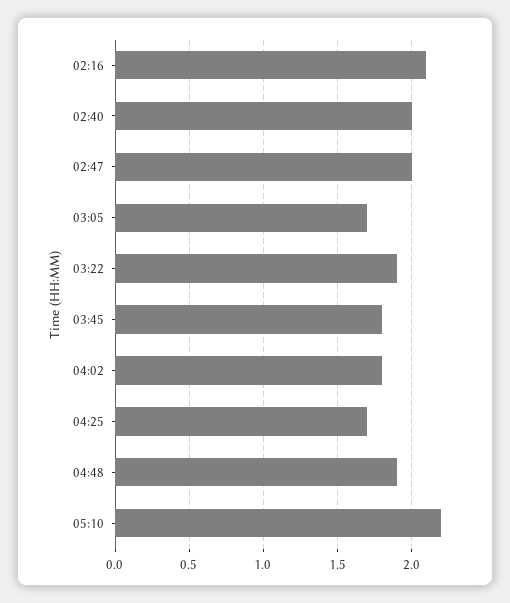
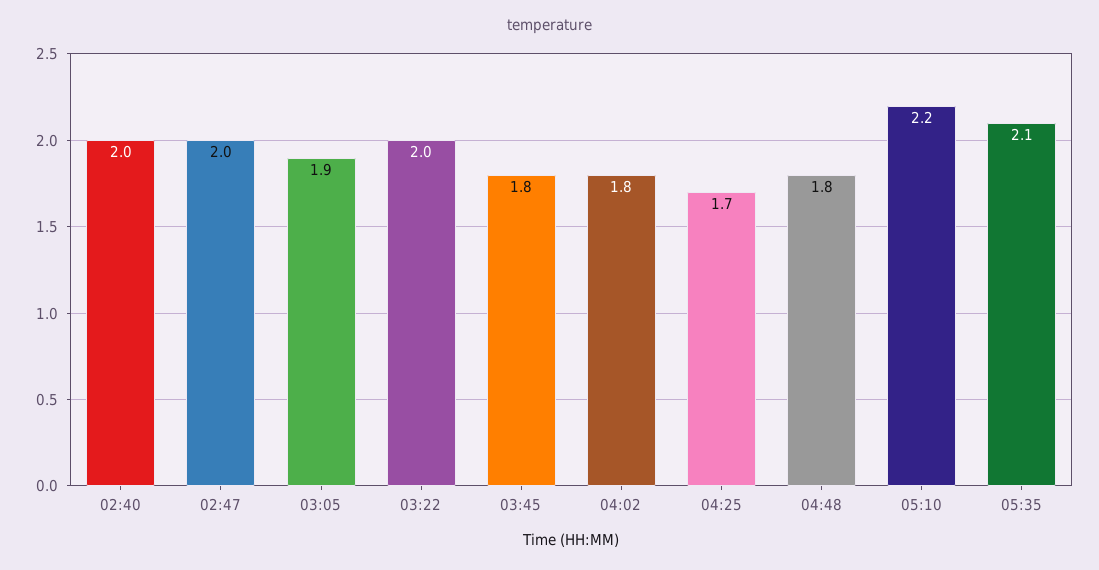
02:16: 2.1 -> none
03:05: 1.7 -> 1.9
03:22: 1.9 -> 2
04:48: 1.9 -> 1.8
05:35: none -> 2.1

